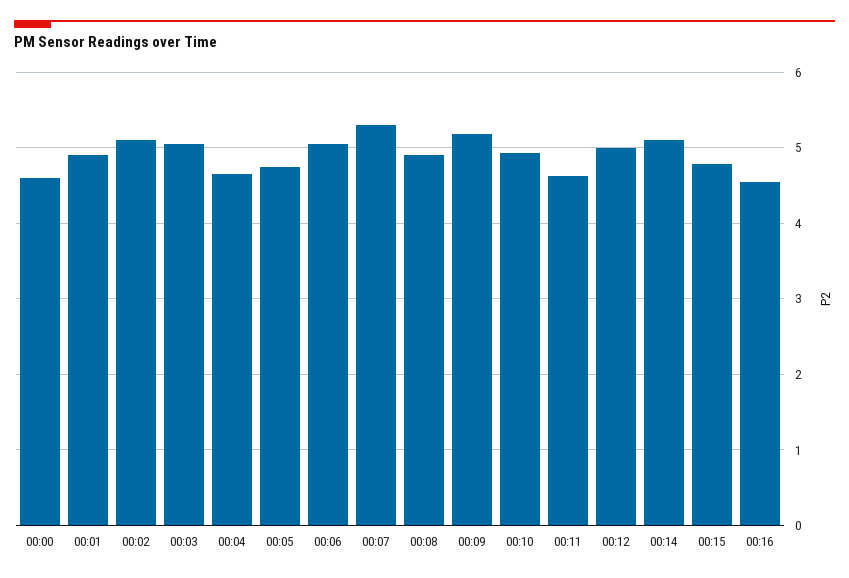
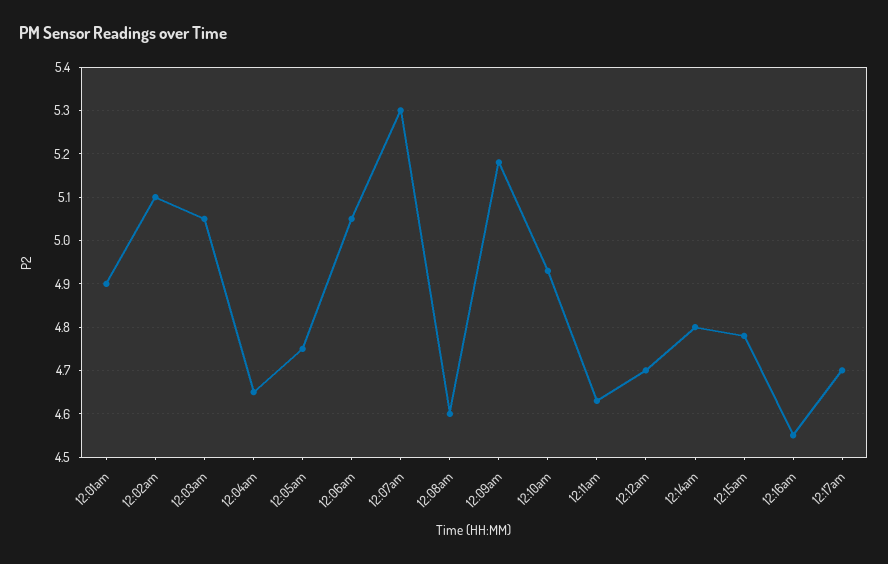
00:00: 4.6 -> none
00:08: 4.9 -> 4.6
00:12: 5 -> 4.7
00:14: 5.1 -> 4.8
12:17am: none -> 4.7

